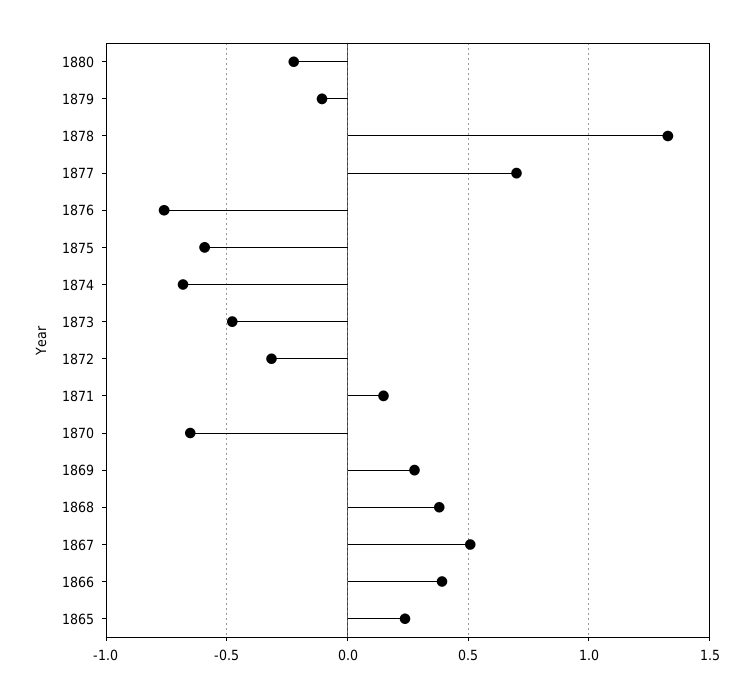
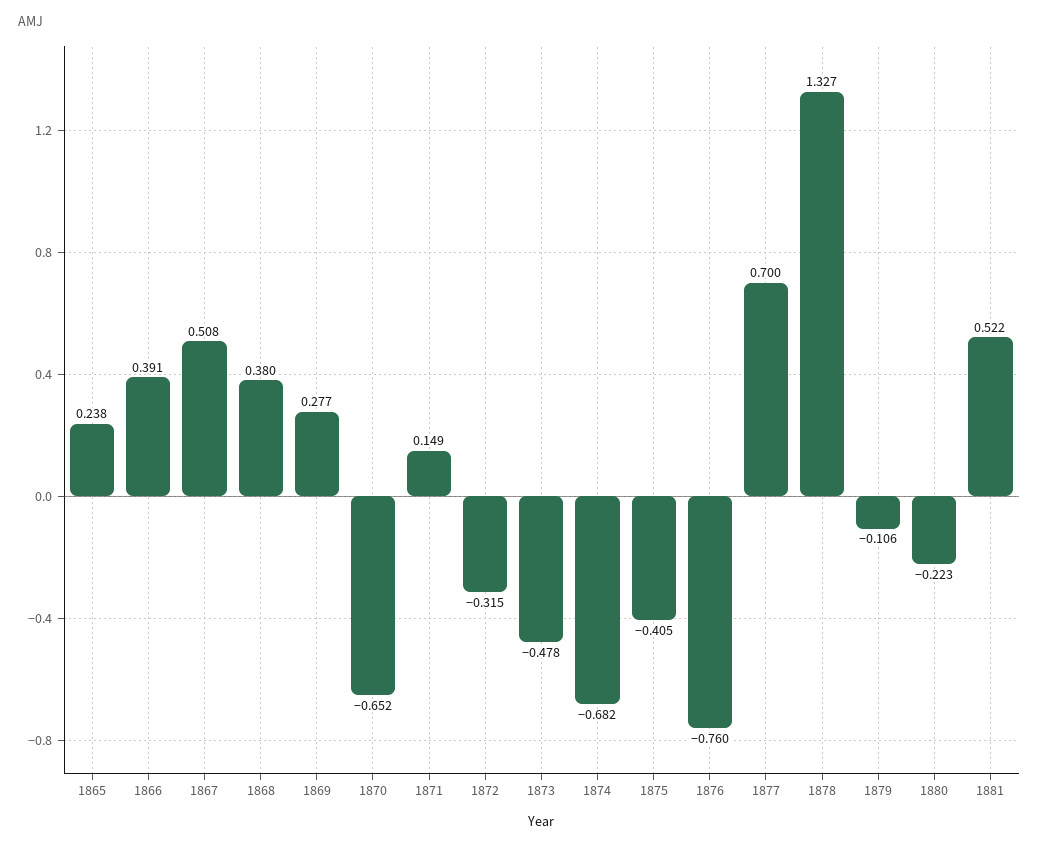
1875: -0.6 -> -0.405
1881: none -> 0.522

